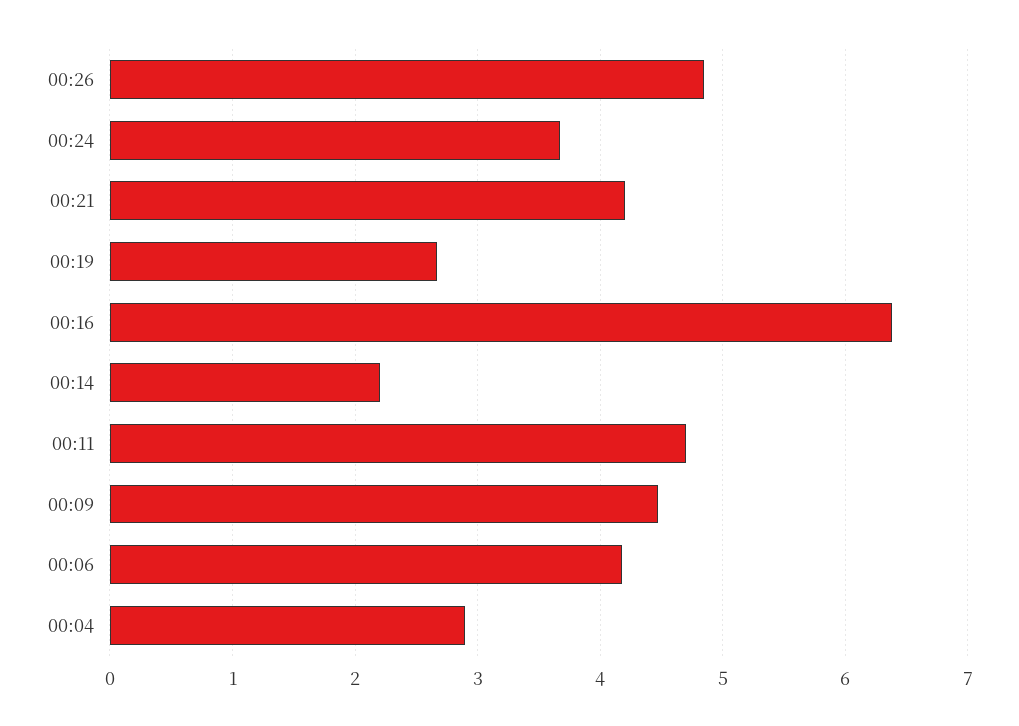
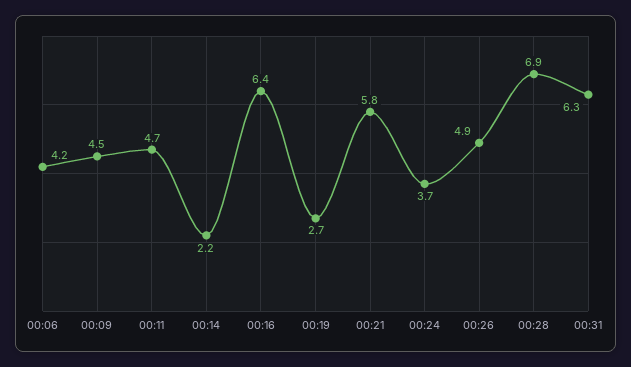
00:21: 4.2 -> 5.8
00:04: 2.9 -> none
00:28: none -> 6.9
00:31: none -> 6.3

